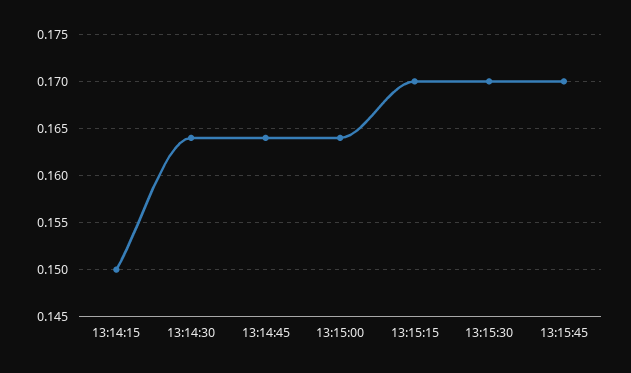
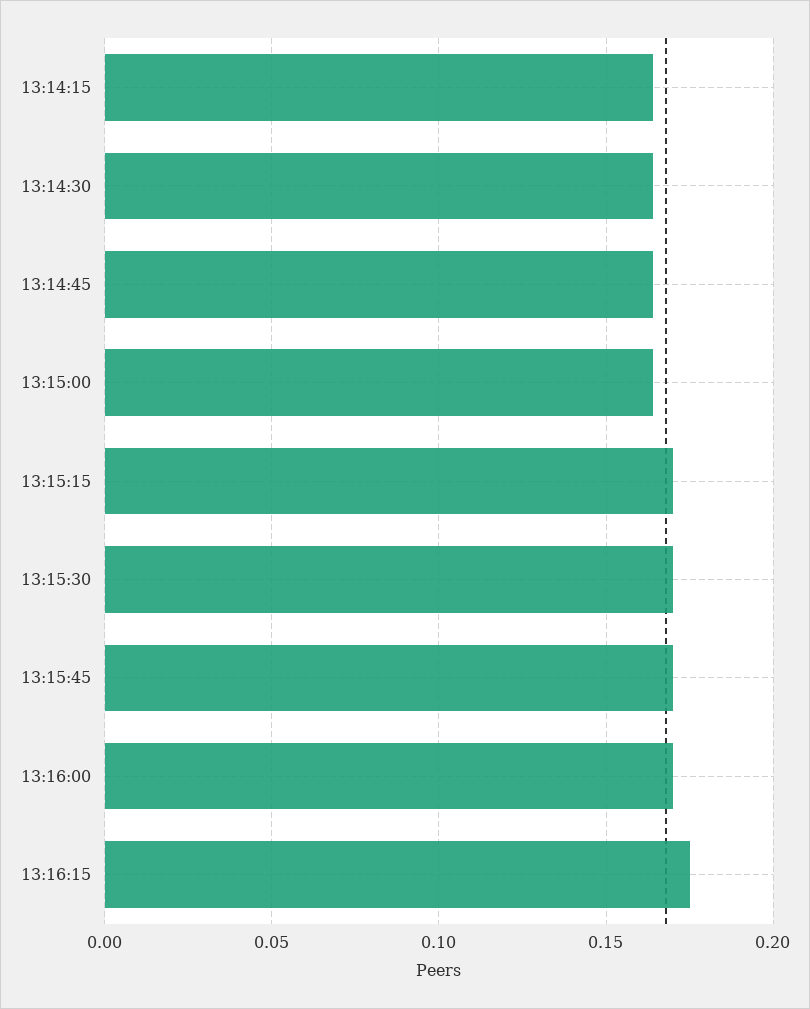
13:14:15: 0.15 -> 0.165
13:16:00: none -> 0.17
13:16:15: none -> 0.175

